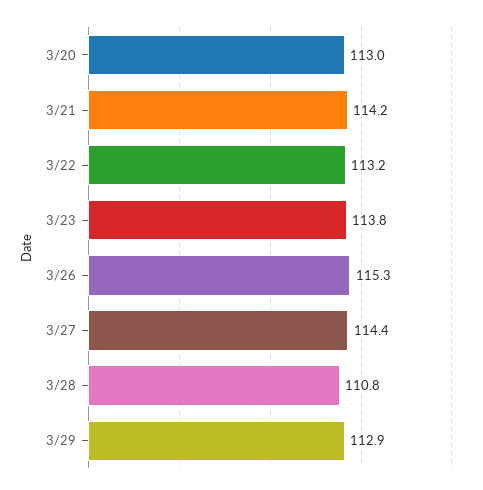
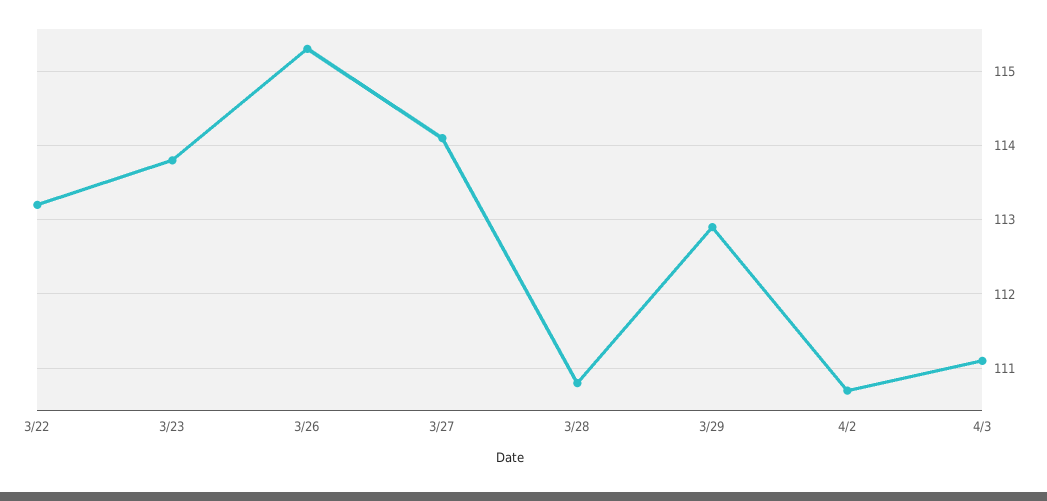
3/20: 113 -> none
3/21: 114.2 -> none
3/27: 114.4 -> 114.1
4/2: none -> 110.7
4/3: none -> 111.1

